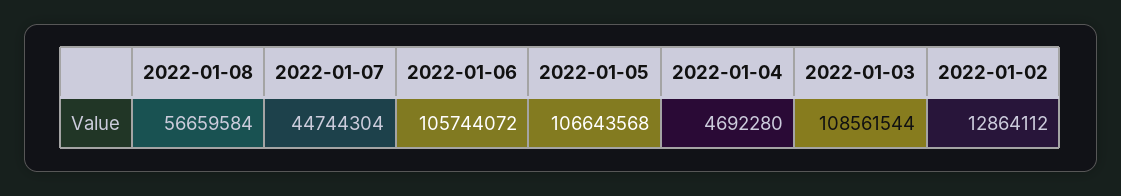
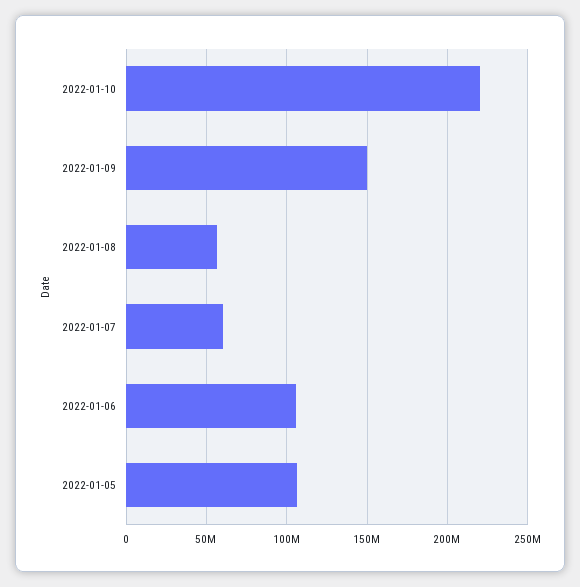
2022-01-07: 44744304 -> 60000000
2022-01-04: 4692280 -> none
2022-01-03: 108561544 -> none
2022-01-02: 12864112 -> none
2022-01-10: none -> 220000000
2022-01-09: none -> 150000000

